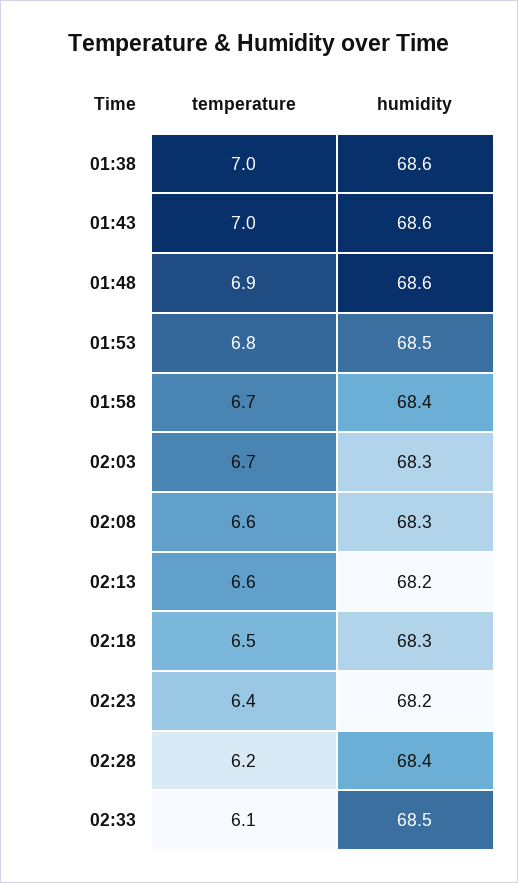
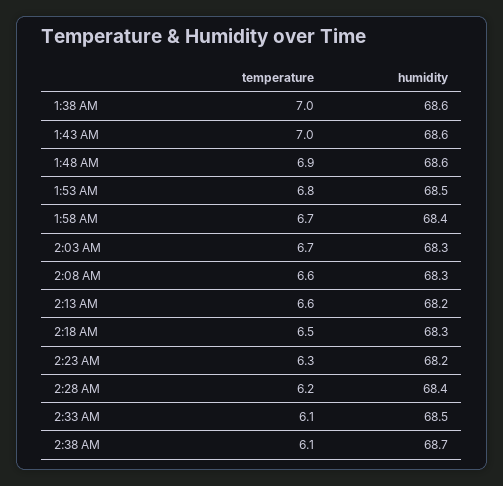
temperature, 02:23: 6.4 -> 6.3
temperature, 2:38 AM: none -> 6.1
humidity, 2:38 AM: none -> 68.7

